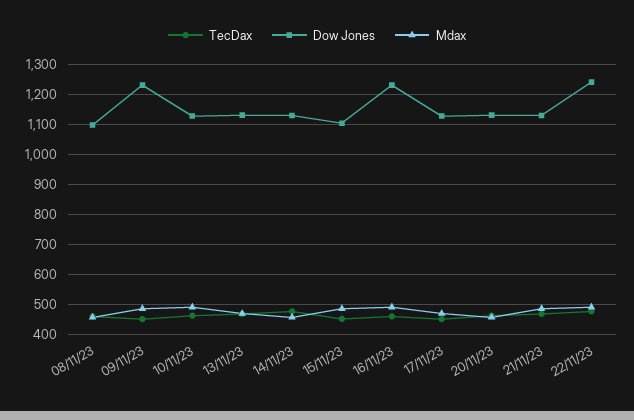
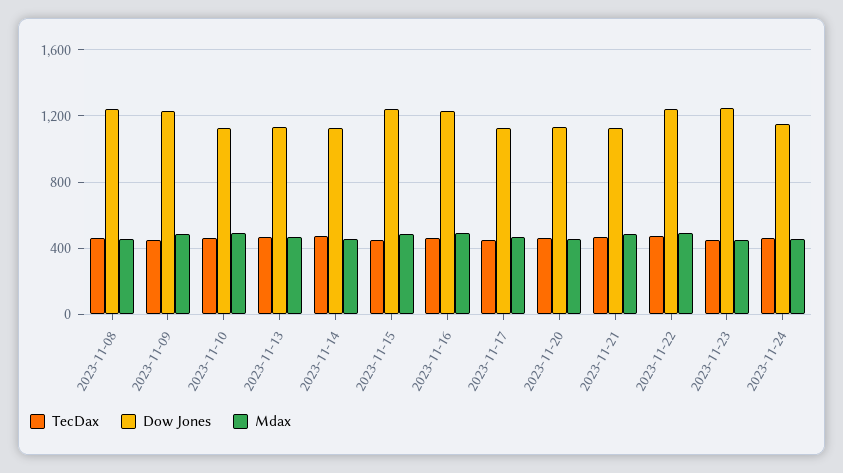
Dow Jones, 08/11/23: 1100 -> 1250
Dow Jones, 15/11/23: 1100 -> 1250
TecDax, 2023-11-23: none -> 450
Dow Jones, 2023-11-23: none -> 1250
Mdax, 2023-11-23: none -> 450
TecDax, 2023-11-24: none -> 450
Dow Jones, 2023-11-24: none -> 1150
Mdax, 2023-11-24: none -> 450

